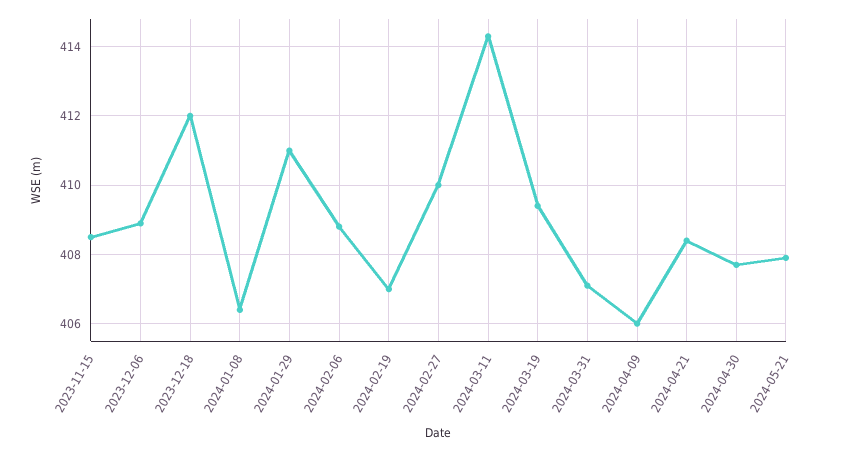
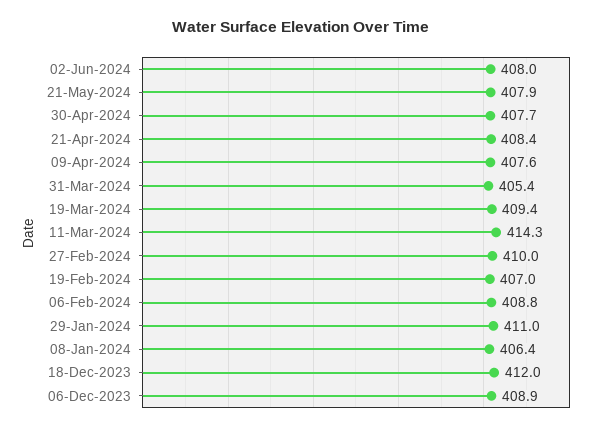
2023-11-15: 408.5 -> none
2024-03-31: 407 -> 405.4
2024-04-09: 406 -> 407.6
02-Jun-2024: none -> 408

